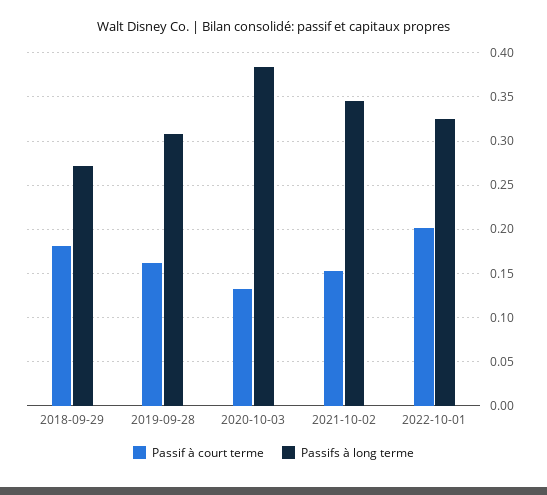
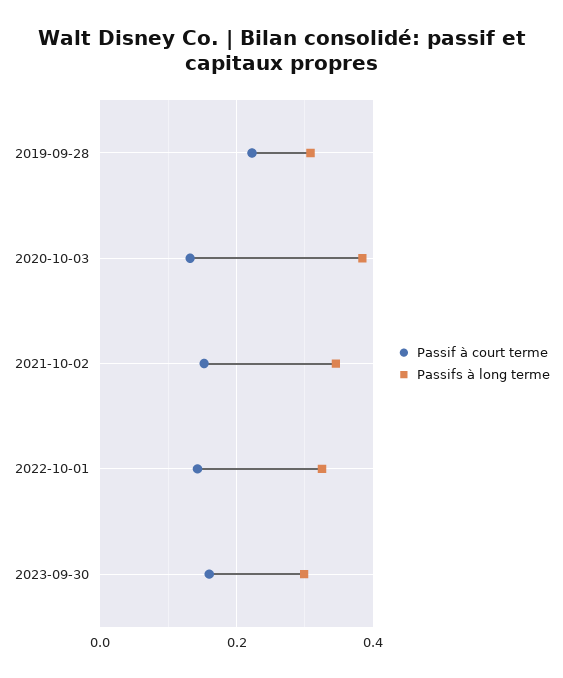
Passif à court terme, 2018-09-29: 0.18 -> none
Passifs à long terme, 2018-09-29: 0.27 -> none
Passif à court terme, 2019-09-28: 0.16 -> 0.22
Passif à court terme, 2022-10-01: 0.2 -> 0.14
Passif à court terme, 2023-09-30: none -> 0.16
Passifs à long terme, 2023-09-30: none -> 0.3

